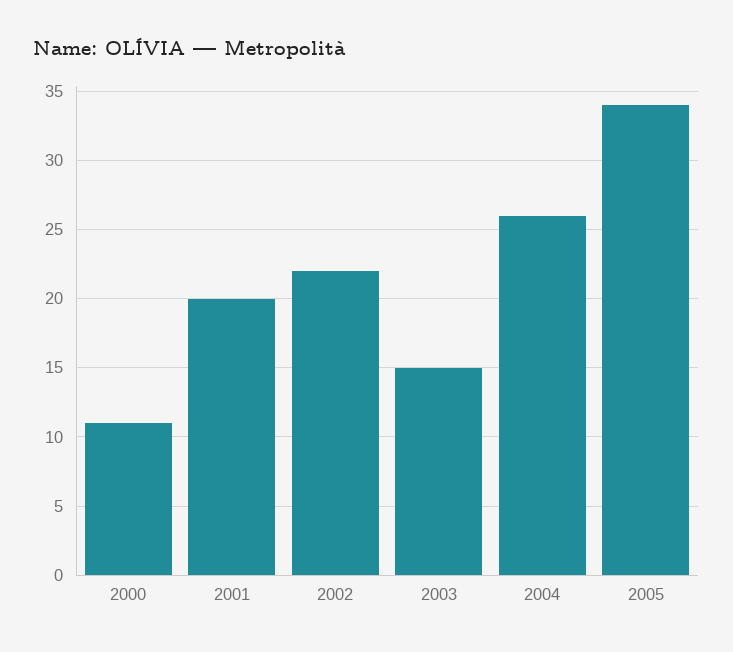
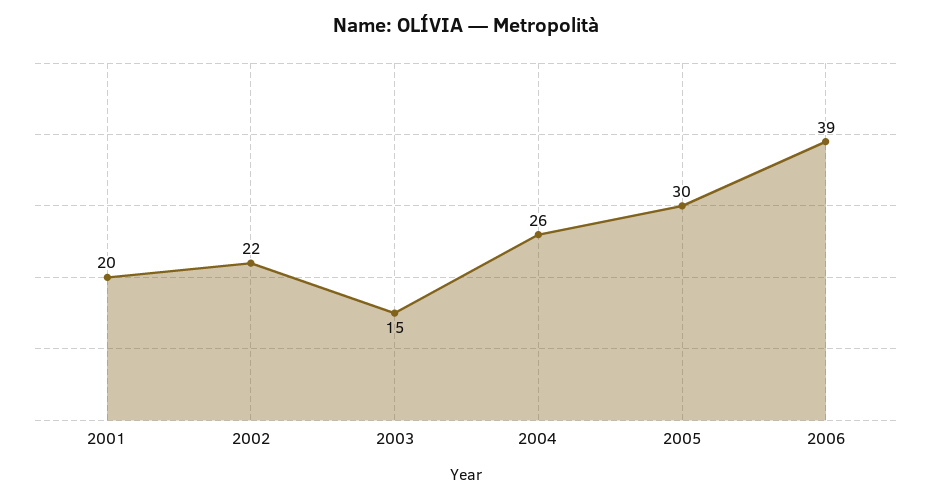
2000: 11 -> none
2005: 34 -> 30
2006: none -> 39

